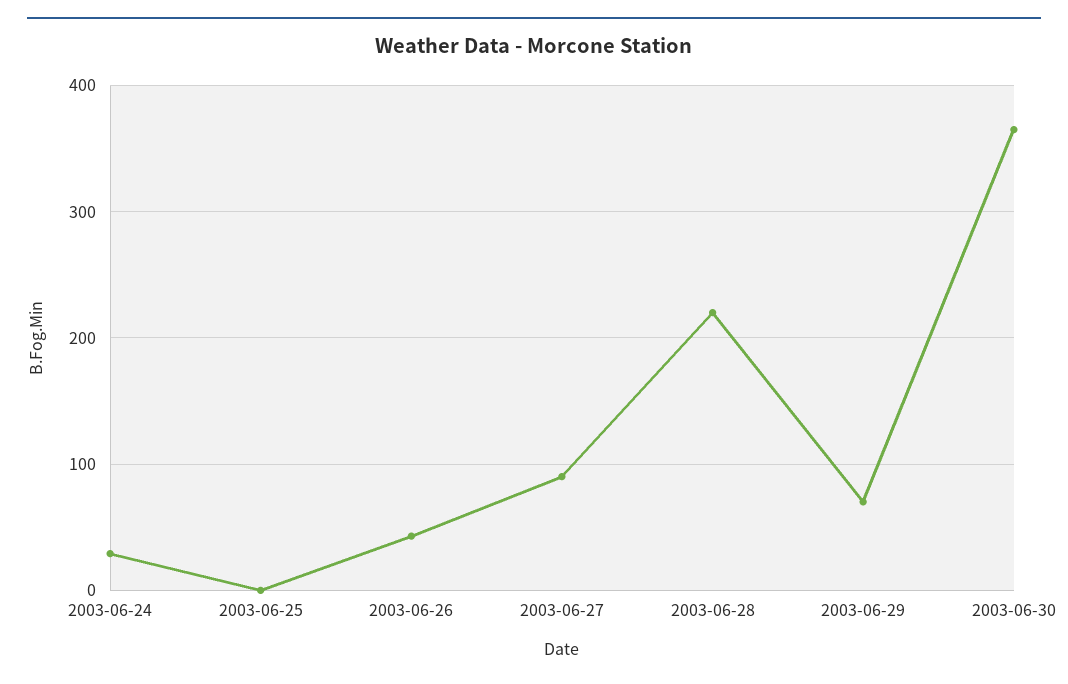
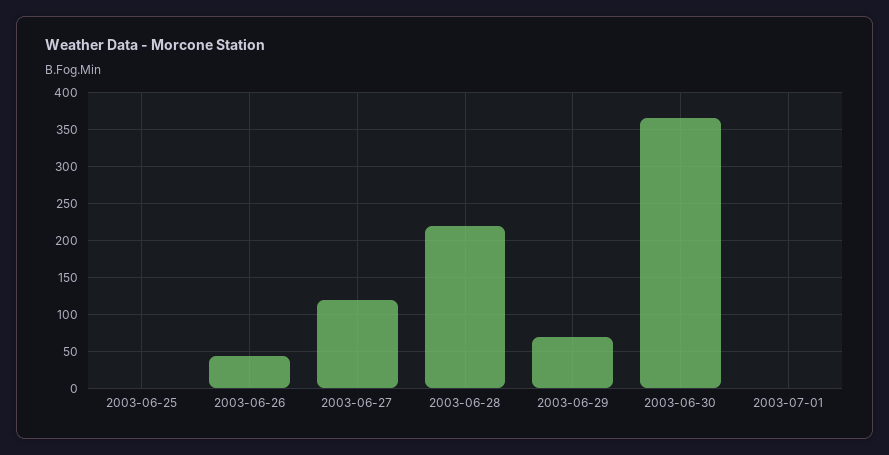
2003-06-24: 30 -> none
2003-06-27: 90 -> 120
2003-07-01: none -> 0

